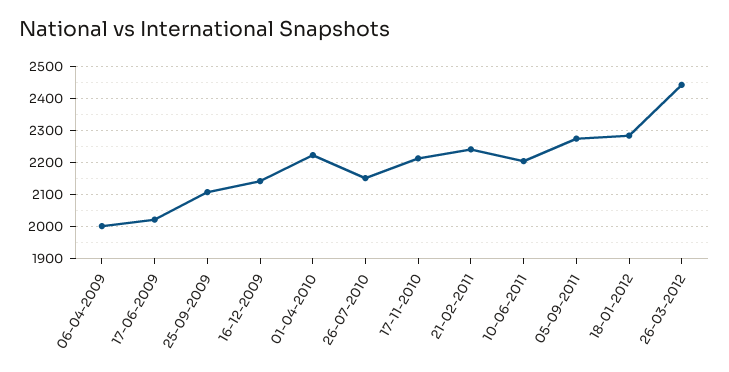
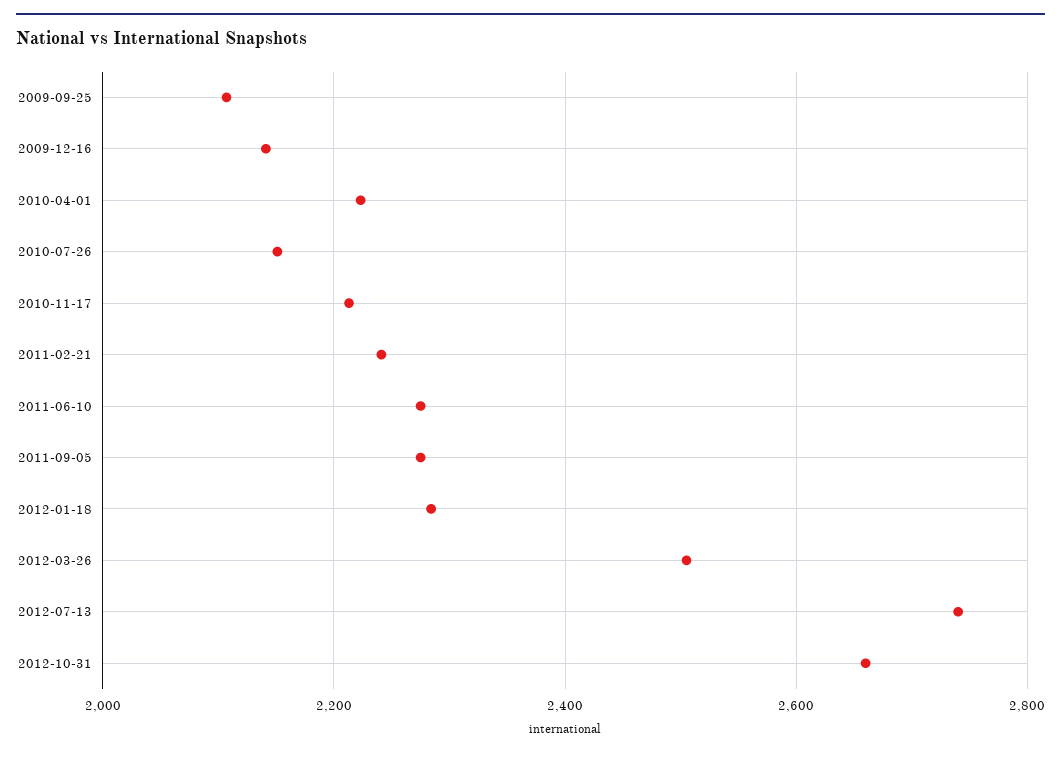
06-04-2009: 2000 -> none
17-06-2009: 2020 -> none
10-06-2011: 2200 -> 2280
26-03-2012: 2440 -> 2500
2012-07-13: none -> 2740
2012-10-31: none -> 2660

